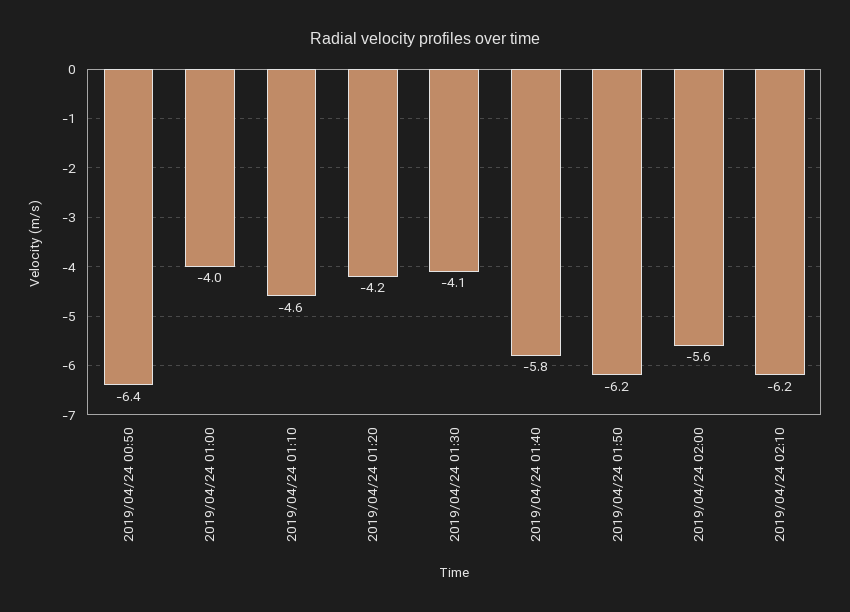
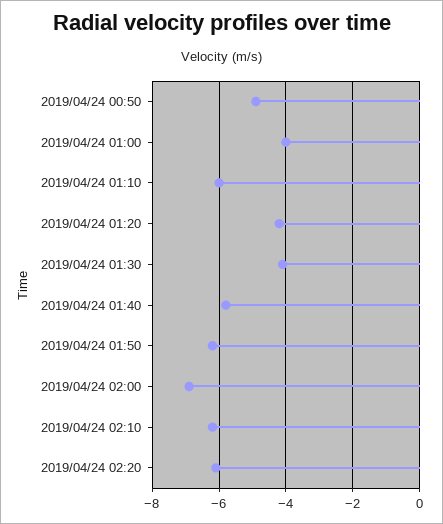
2019/04/24 00:50: -6.4 -> -5
2019/04/24 01:10: -4.6 -> -6
2019/04/24 02:00: -5.6 -> -7
2019/04/24 02:20: none -> -6

